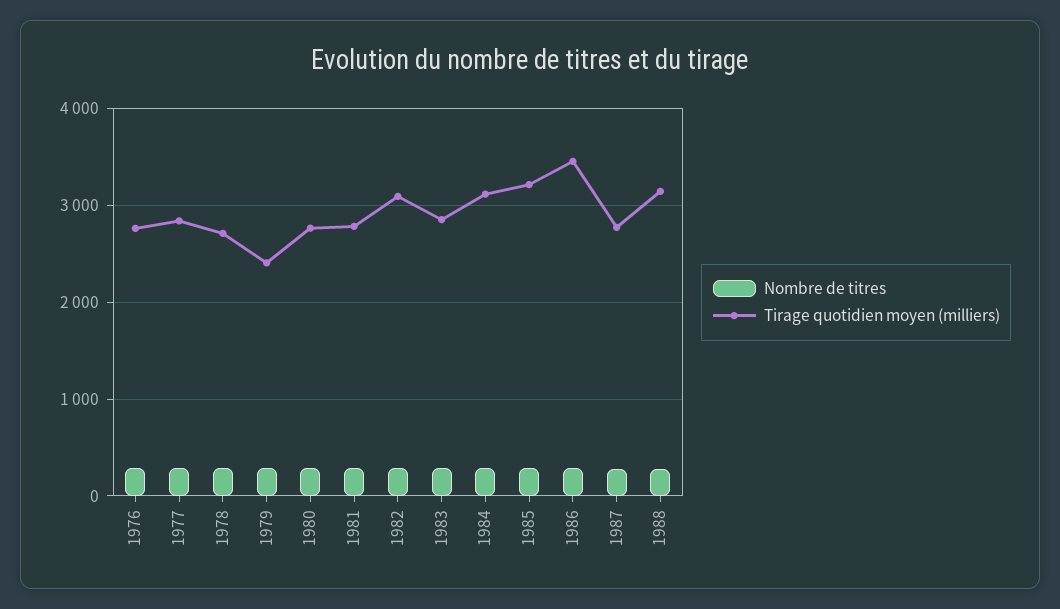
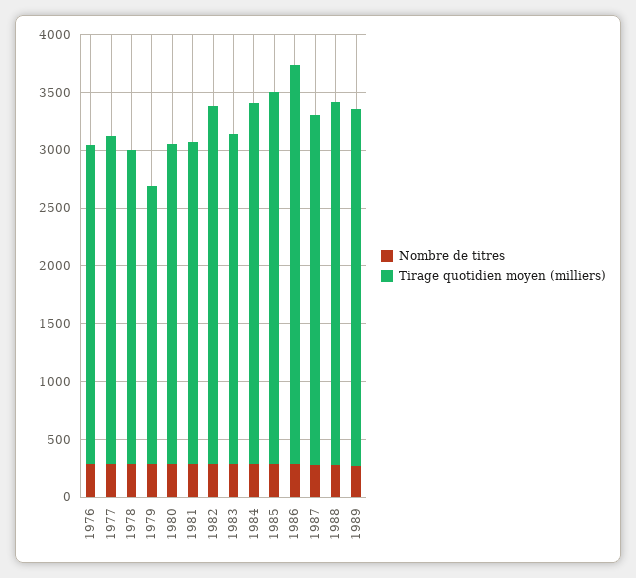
Tirage quotidien moyen (milliers), 1987: 2800 -> 3000
Nombre de titres, 1989: none -> 300
Tirage quotidien moyen (milliers), 1989: none -> 3100

